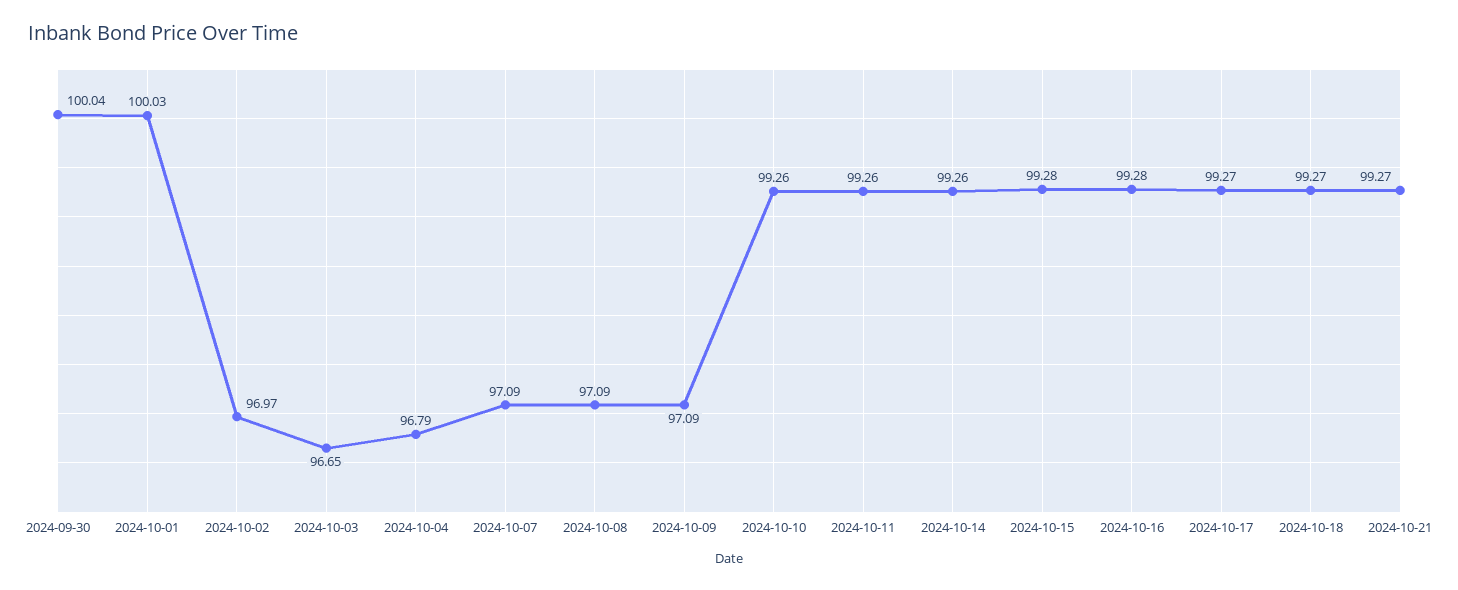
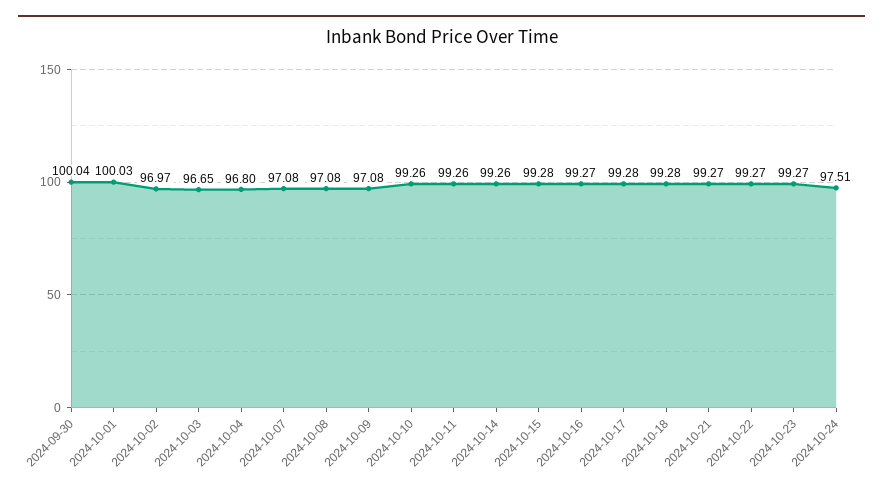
2024-10-04: 96.79 -> 96.8
2024-10-07: 97.09 -> 97.08
2024-10-08: 97.09 -> 97.08
2024-10-09: 97.09 -> 97.08
2024-10-16: 99.28 -> 99.27
2024-10-17: 99.27 -> 99.28
2024-10-18: 99.27 -> 99.28
2024-10-22: none -> 99.27
2024-10-23: none -> 99.27
2024-10-24: none -> 97.51

